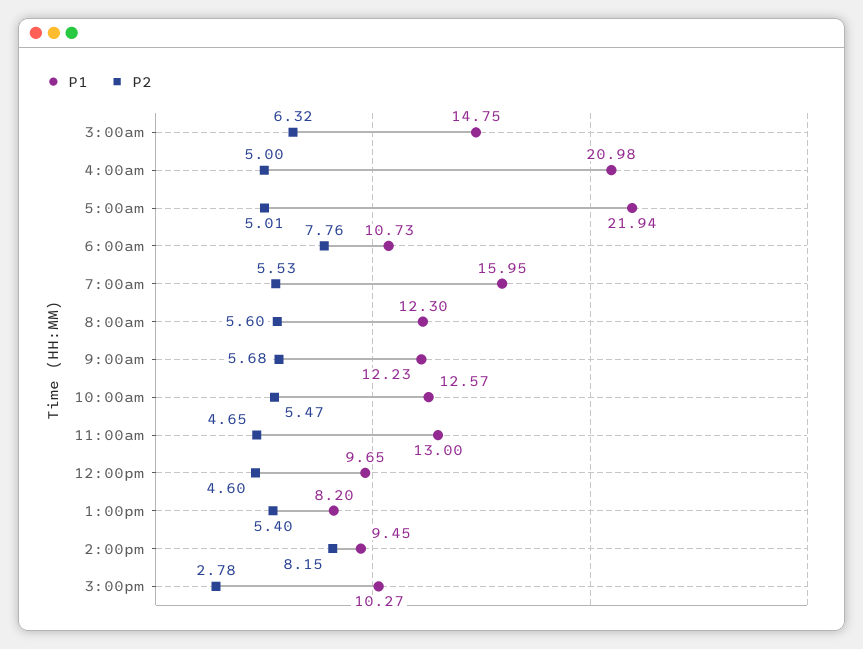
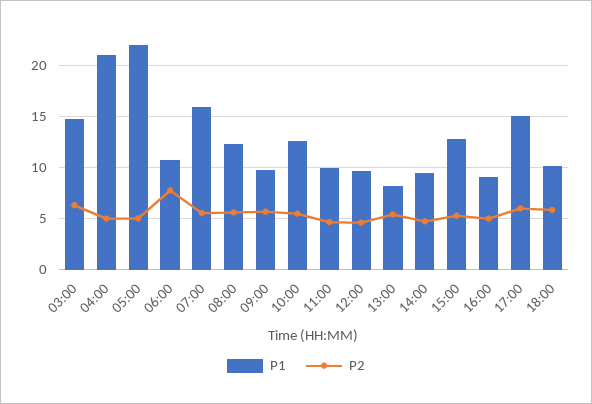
P1, 9:00am: 12.23 -> 10
P1, 11:00am: 13 -> 10
P2, 2:00pm: 8.15 -> 5
P1, 3:00pm: 10.27 -> 13
P2, 3:00pm: 2.78 -> 5
P1, 16:00: none -> 9
P2, 16:00: none -> 5
P1, 17:00: none -> 15
P2, 17:00: none -> 6
P1, 18:00: none -> 10
P2, 18:00: none -> 6

